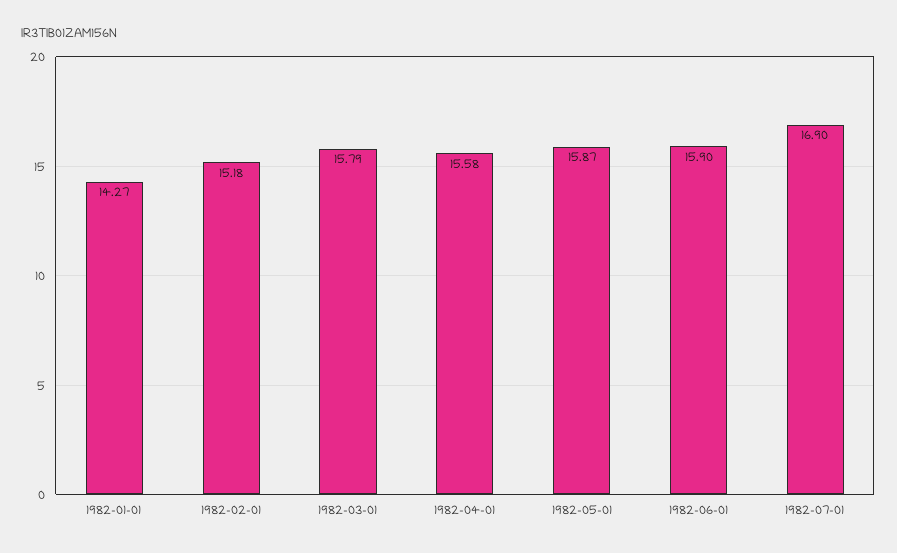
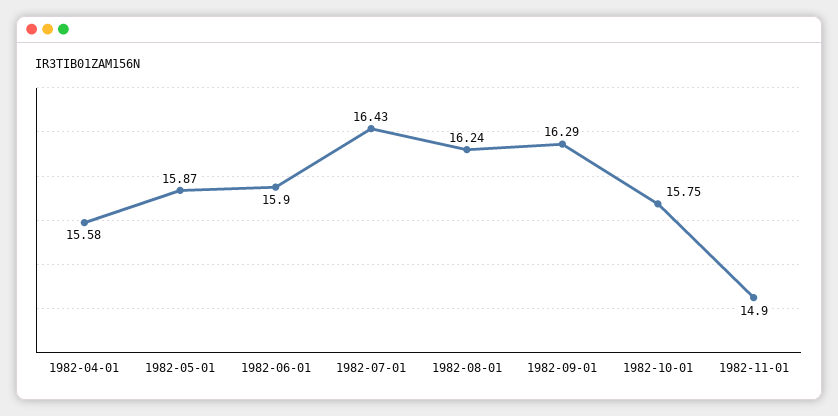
1982-01-01: 14.27 -> none
1982-02-01: 15.18 -> none
1982-03-01: 15.79 -> none
1982-07-01: 16.9 -> 16.43
1982-08-01: none -> 16.24
1982-09-01: none -> 16.29
1982-10-01: none -> 15.75
1982-11-01: none -> 14.9

